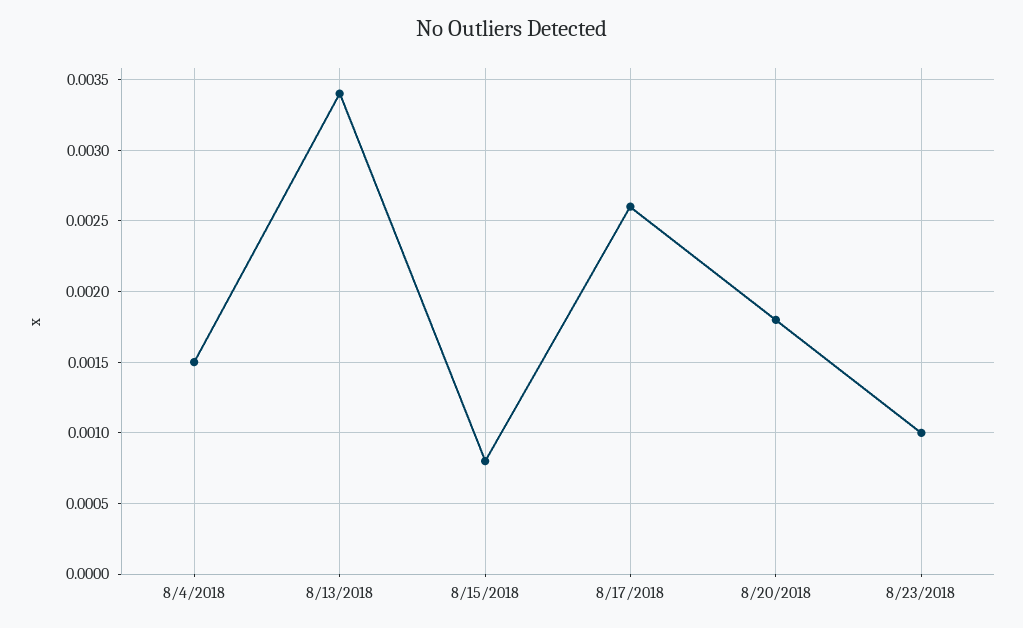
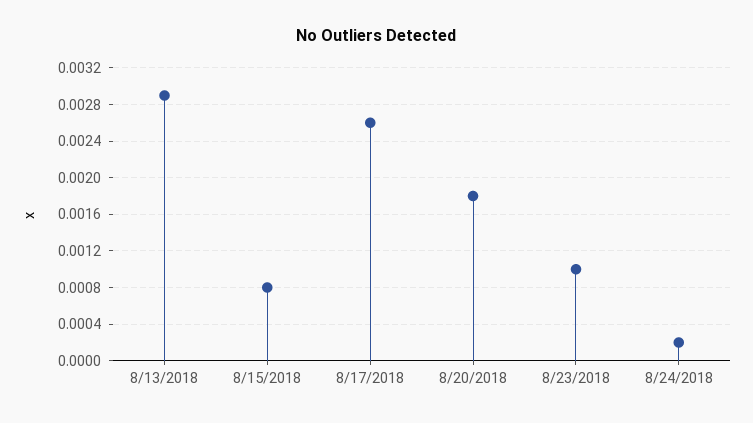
8/4/2018: 0.0015 -> none
8/13/2018: 0.0034 -> 0.0029
8/24/2018: none -> 0.0002

